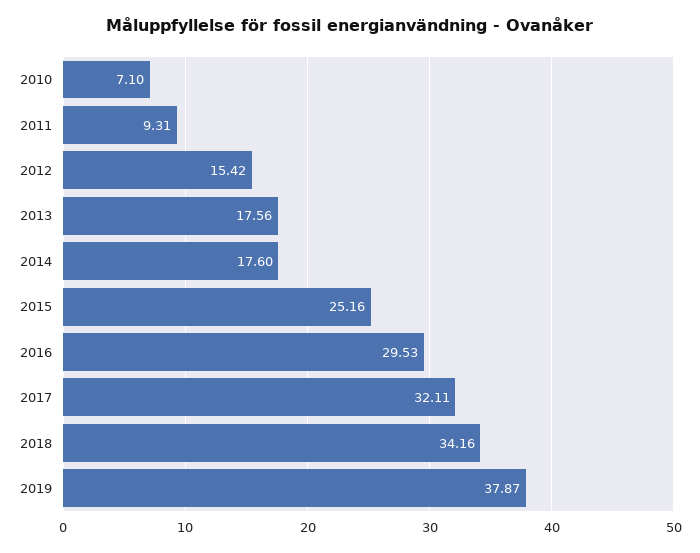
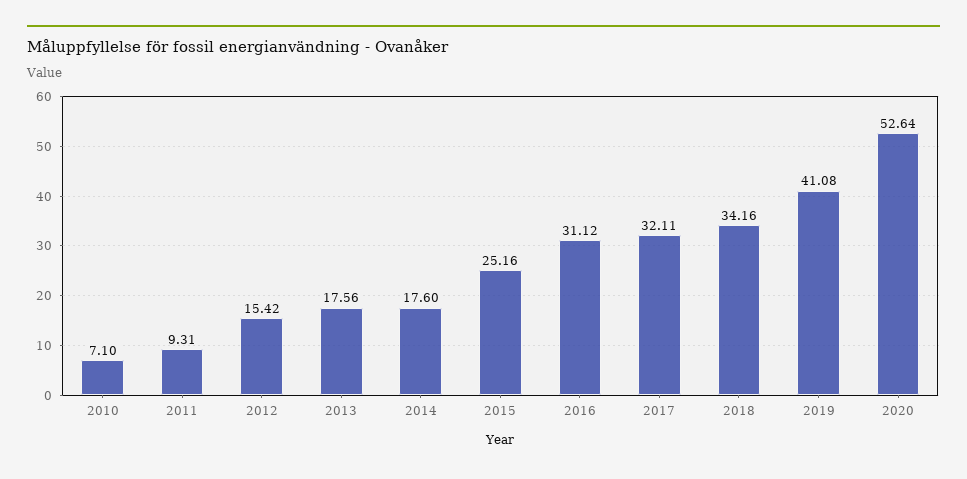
2016: 29.53 -> 31.12
2019: 37.87 -> 41.08
2020: none -> 52.64

